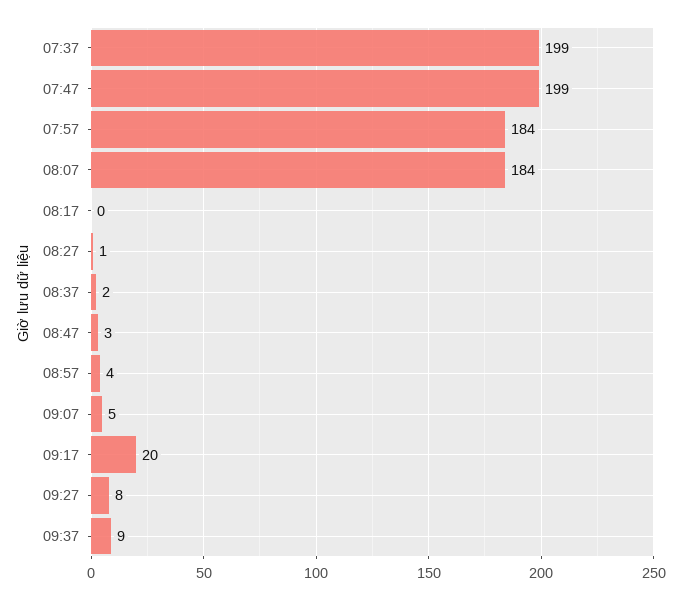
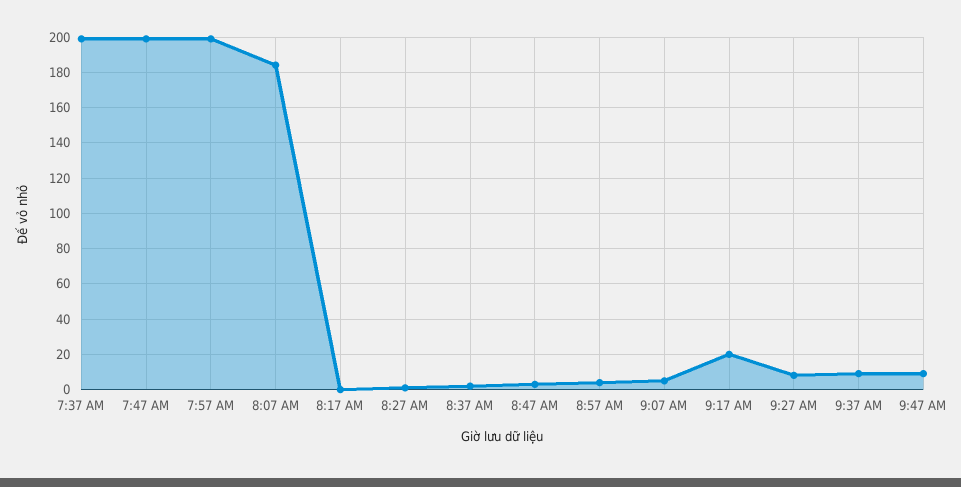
07:57: 184 -> 200
9:47 AM: none -> 10

